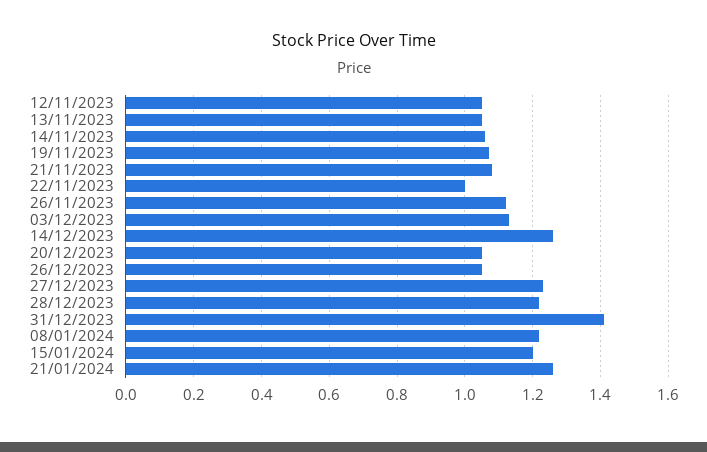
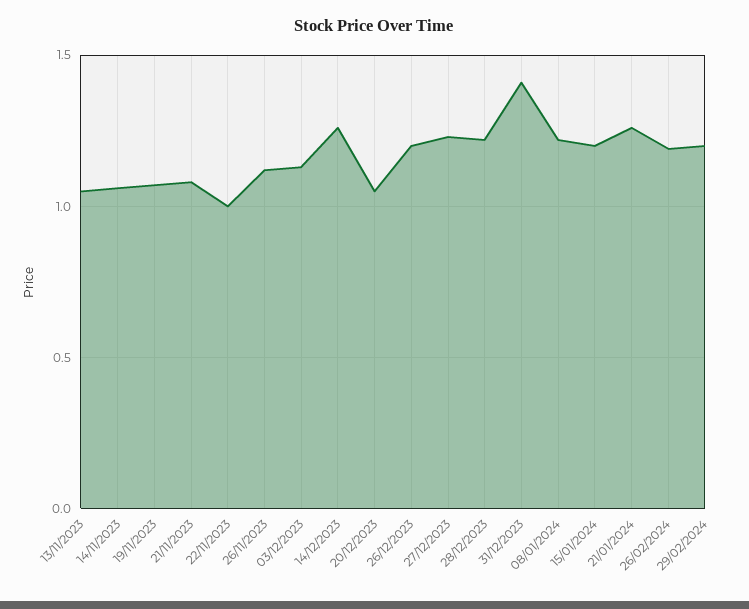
12/11/2023: 1.05 -> none
26/12/2023: 1.05 -> 1.2
26/02/2024: none -> 1.2
29/02/2024: none -> 1.2

